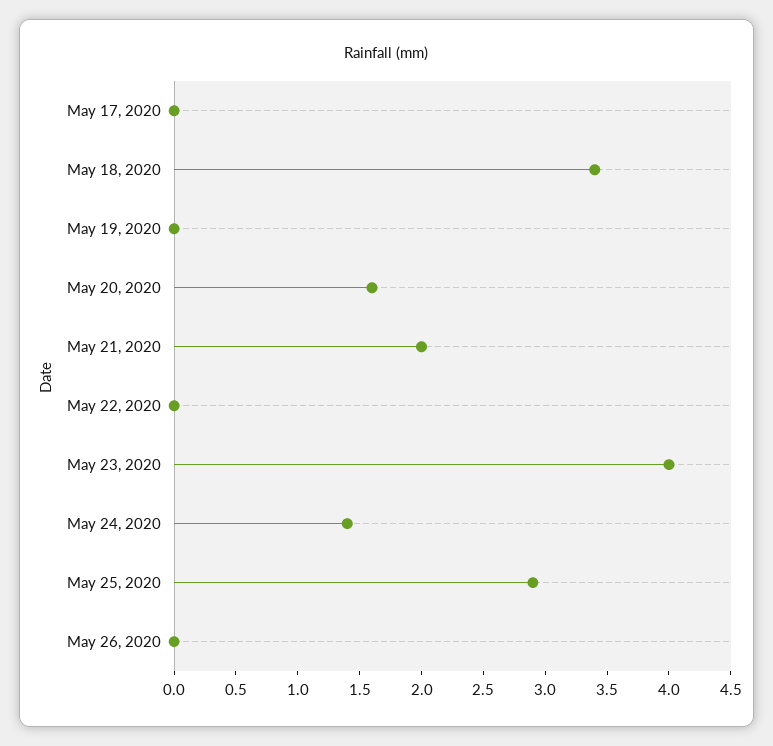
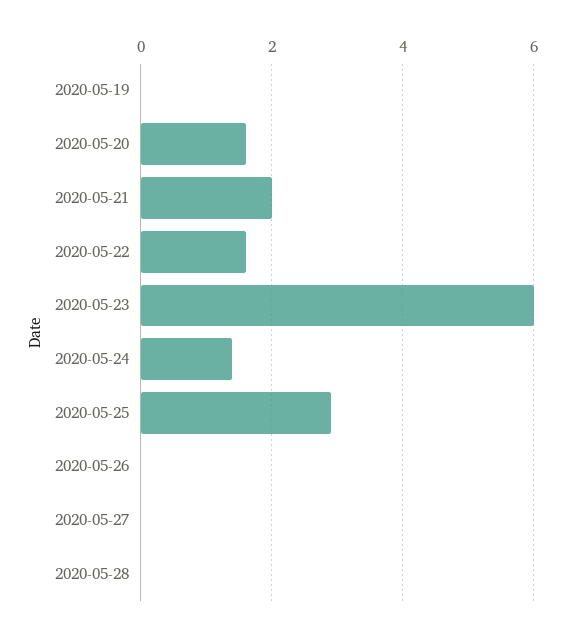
May 17, 2020: 0 -> none
May 18, 2020: 3.4 -> none
May 22, 2020: 0 -> 1.5
May 23, 2020: 4 -> 6
2020-05-27: none -> 0
2020-05-28: none -> 0

